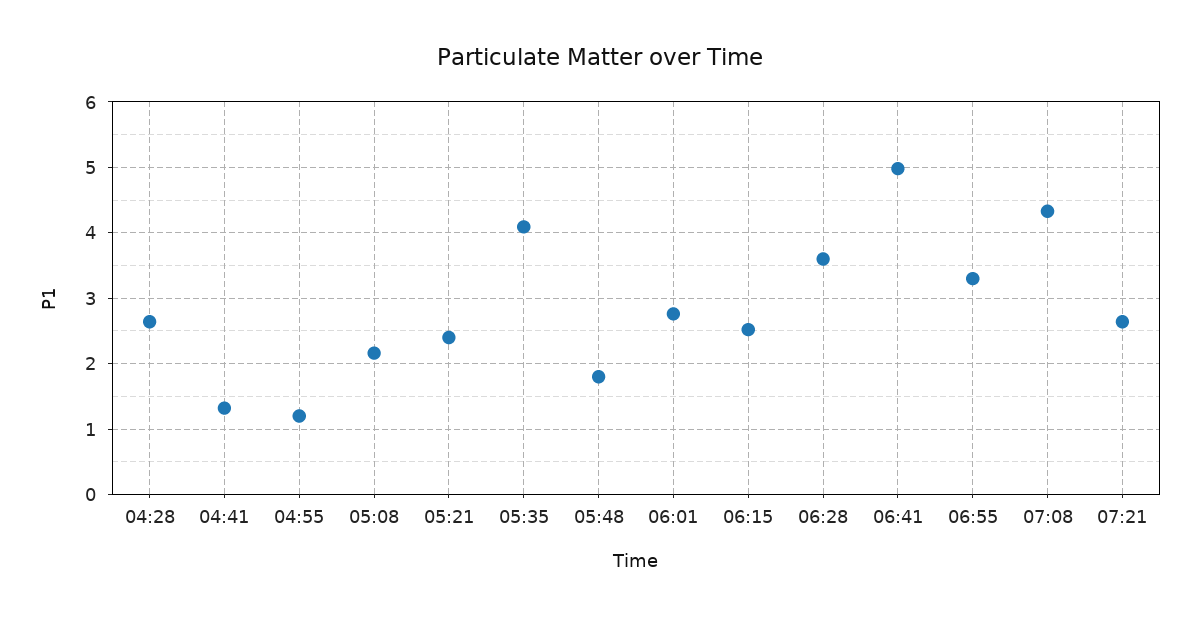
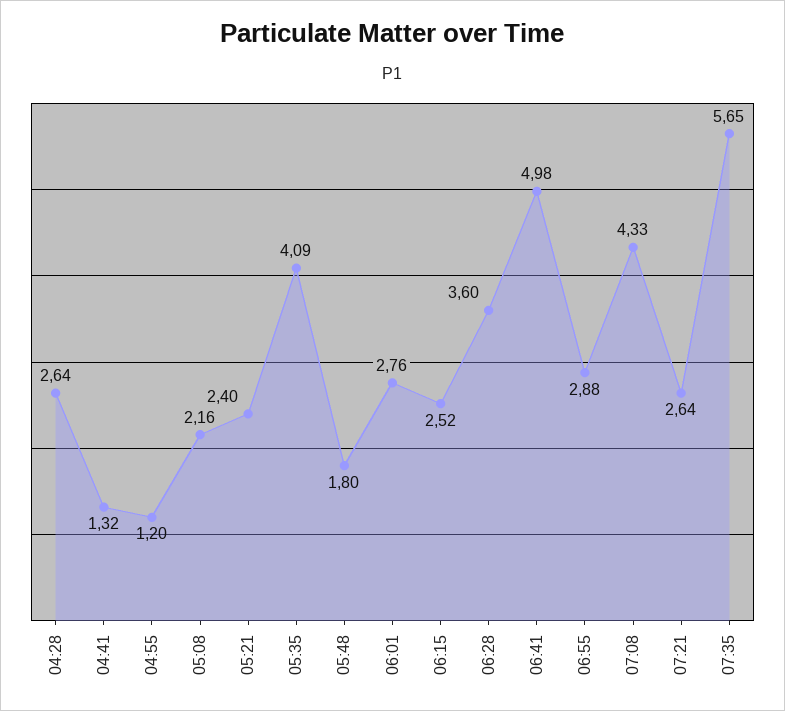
06:55: 3.3 -> 2.88
07:35: none -> 5.65

